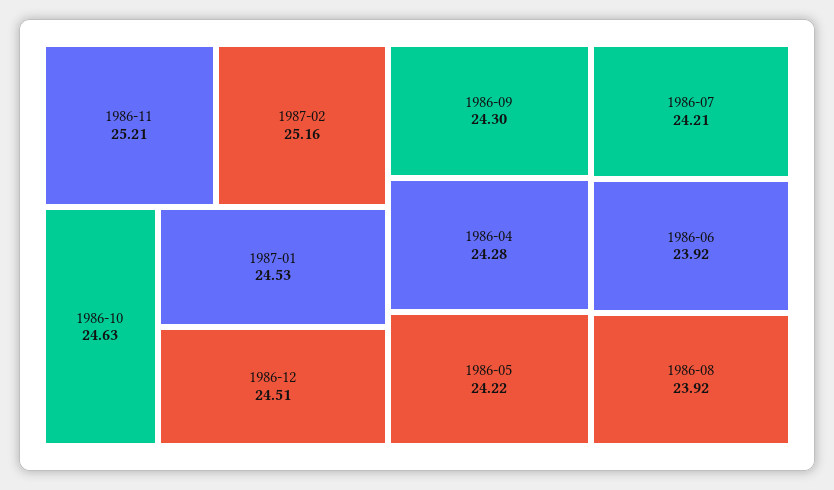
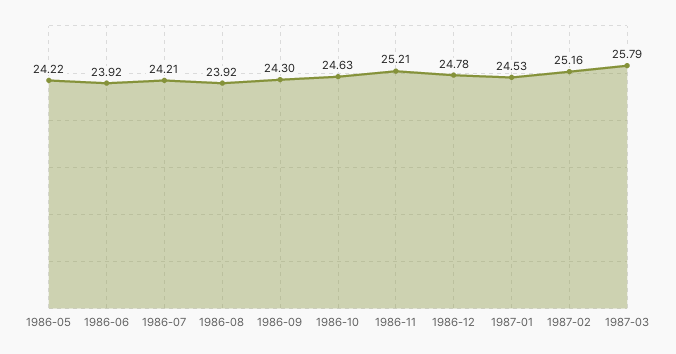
1986-12: 24.51 -> 24.78
1986-04: 24.28 -> none
1987-03: none -> 25.79

